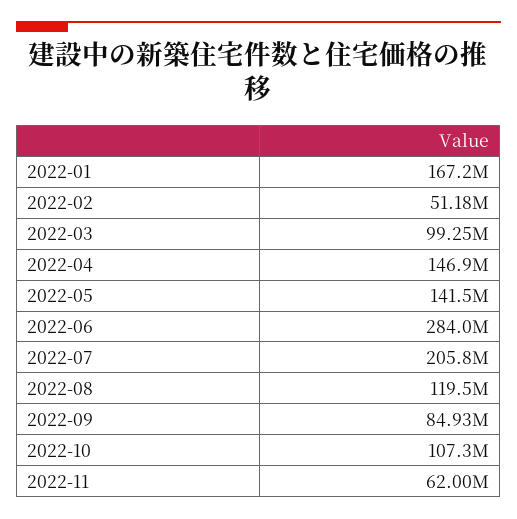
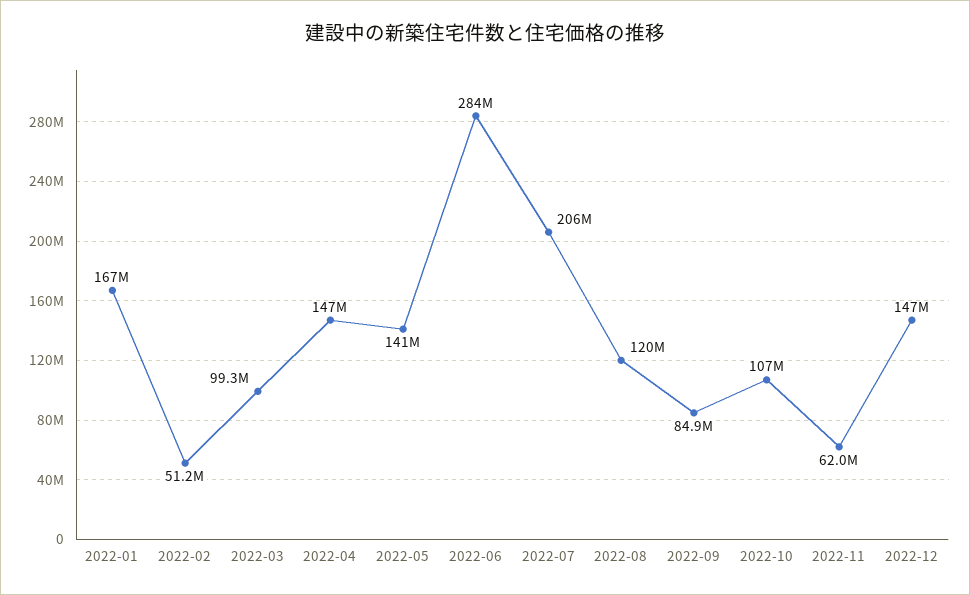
2022-12: none -> 147000000

